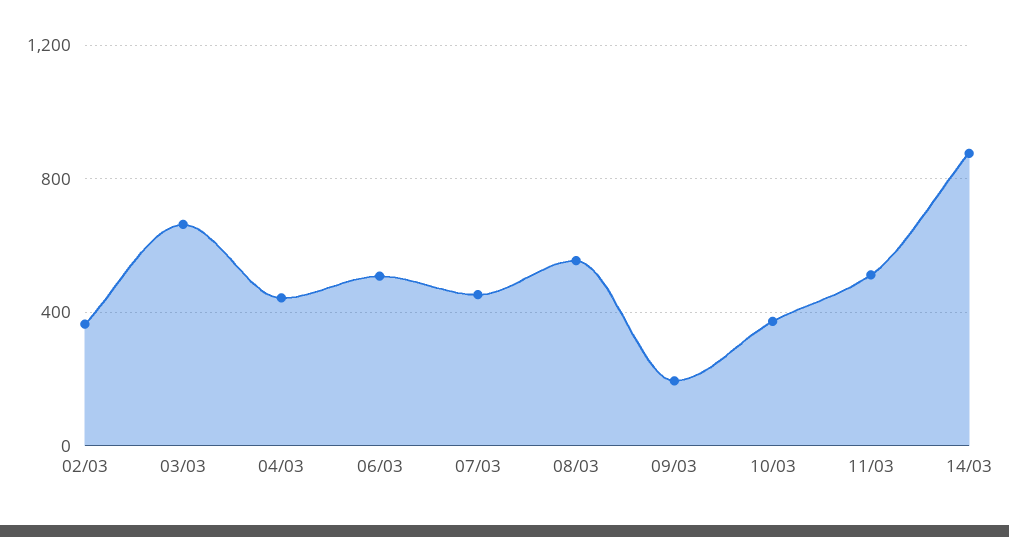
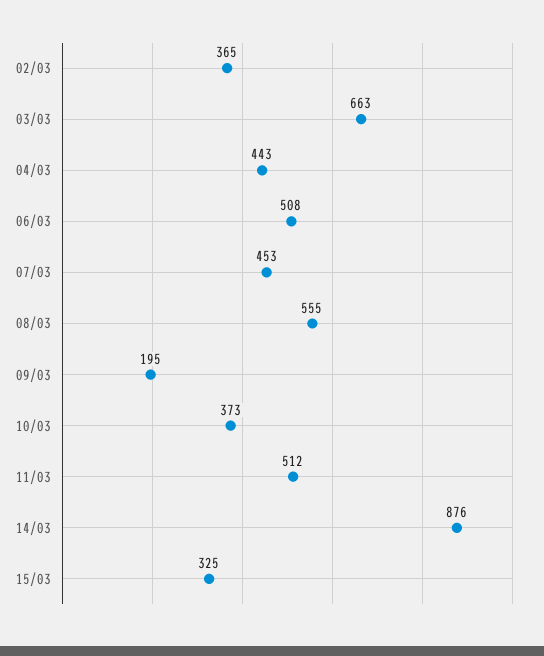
15/03: none -> 325

